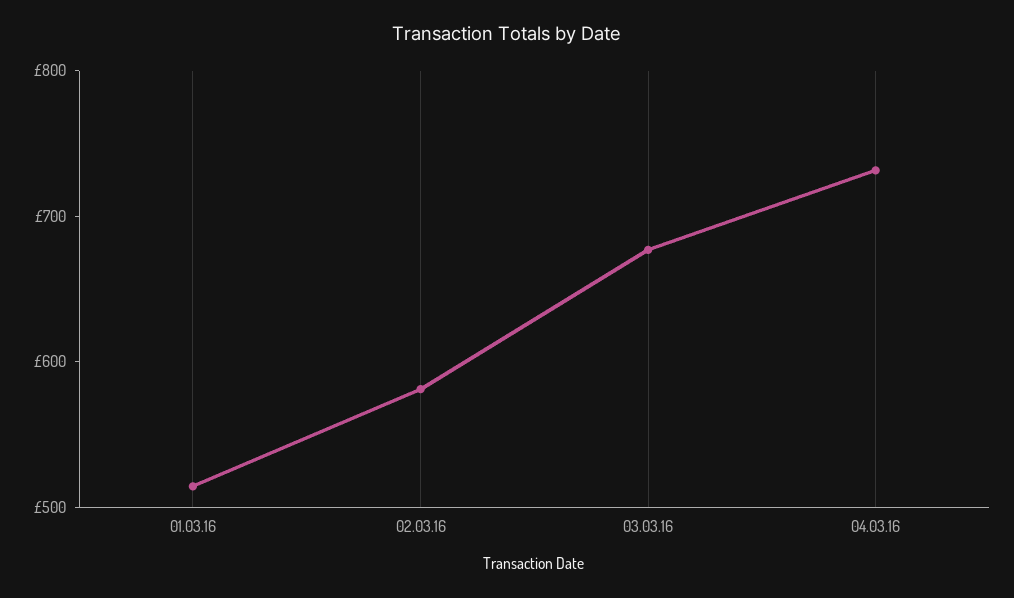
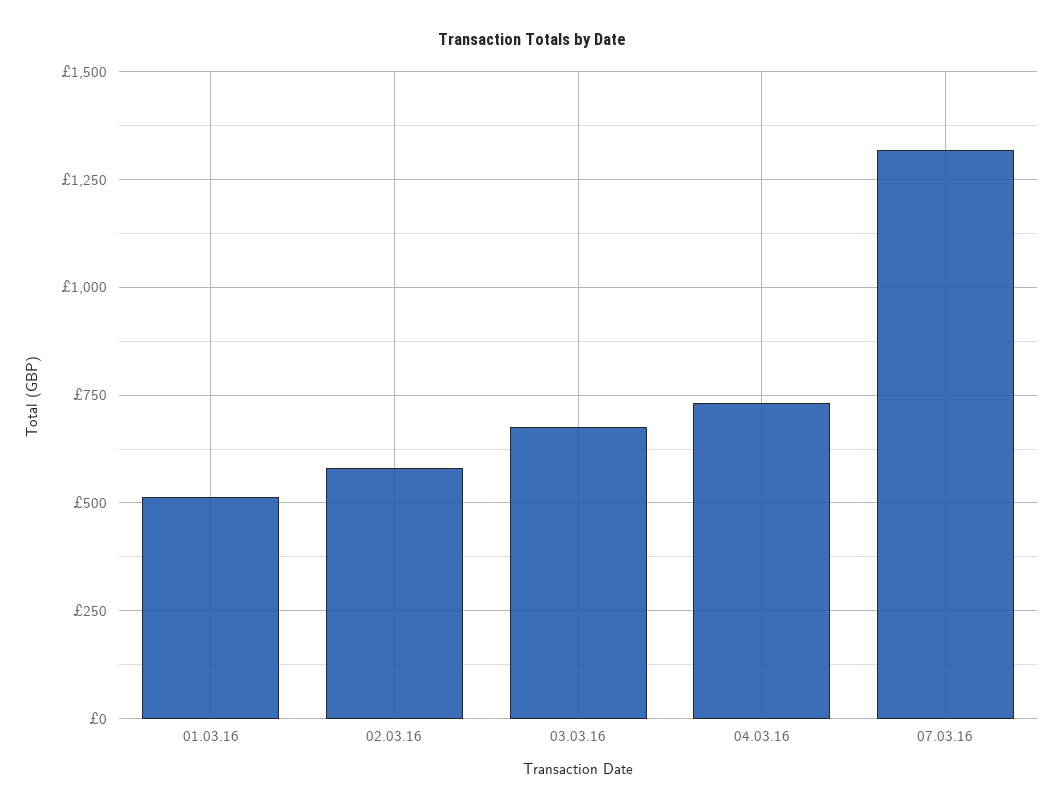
07.03.16: none -> 1325

